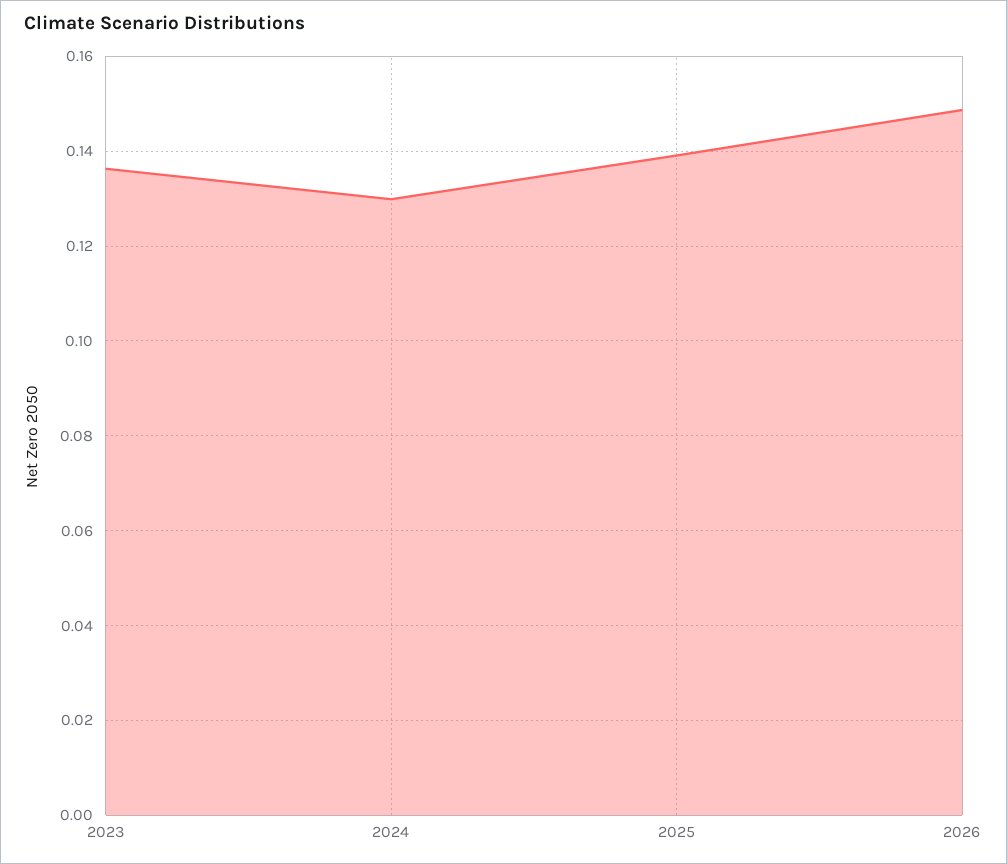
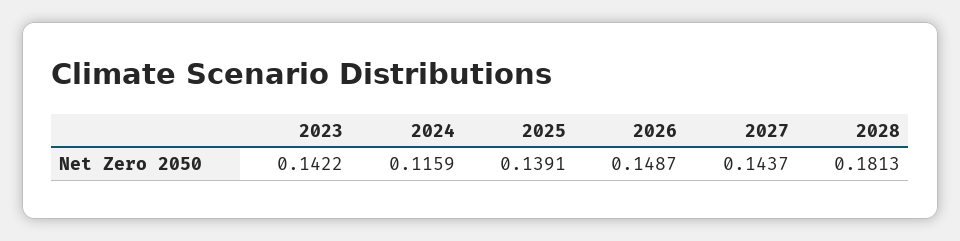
2023: 0.136 -> 0.1422
2024: 0.13 -> 0.1159
2027: none -> 0.1437
2028: none -> 0.1813

